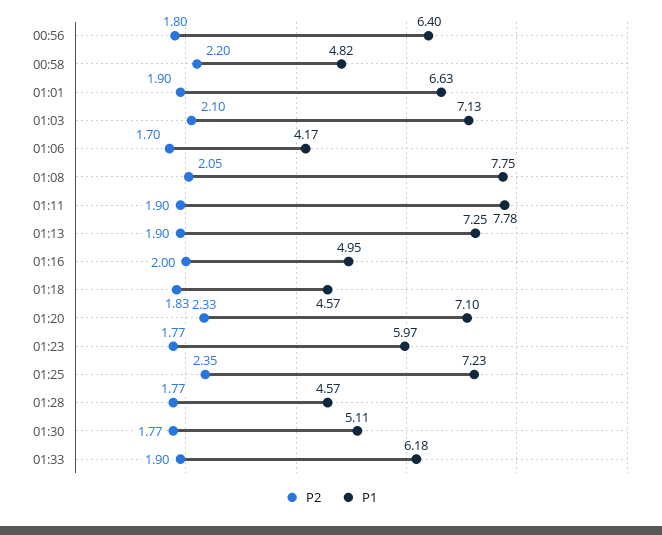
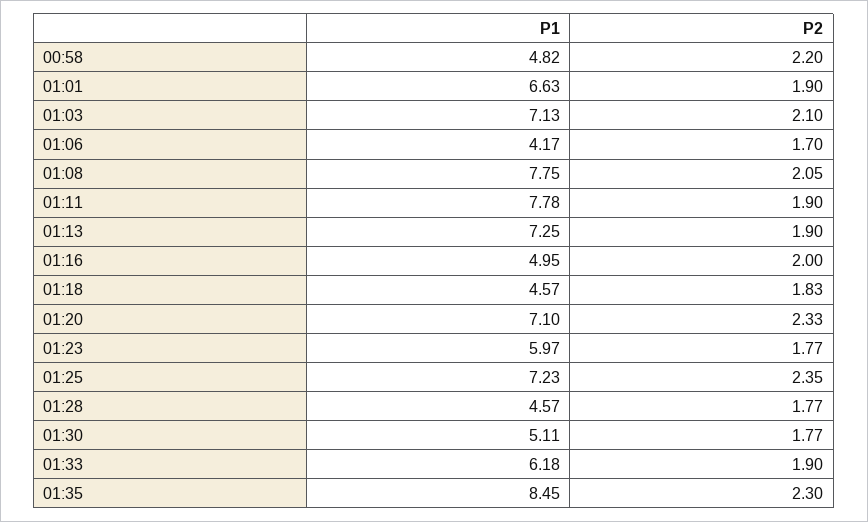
P2, 00:56: 1.8 -> none
P1, 00:56: 6.4 -> none
P1, 01:35: none -> 8.45
P2, 01:35: none -> 2.3

